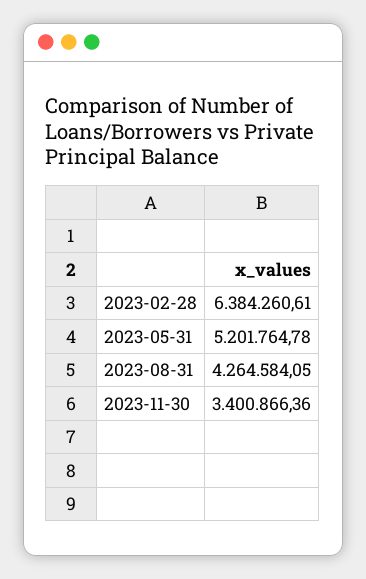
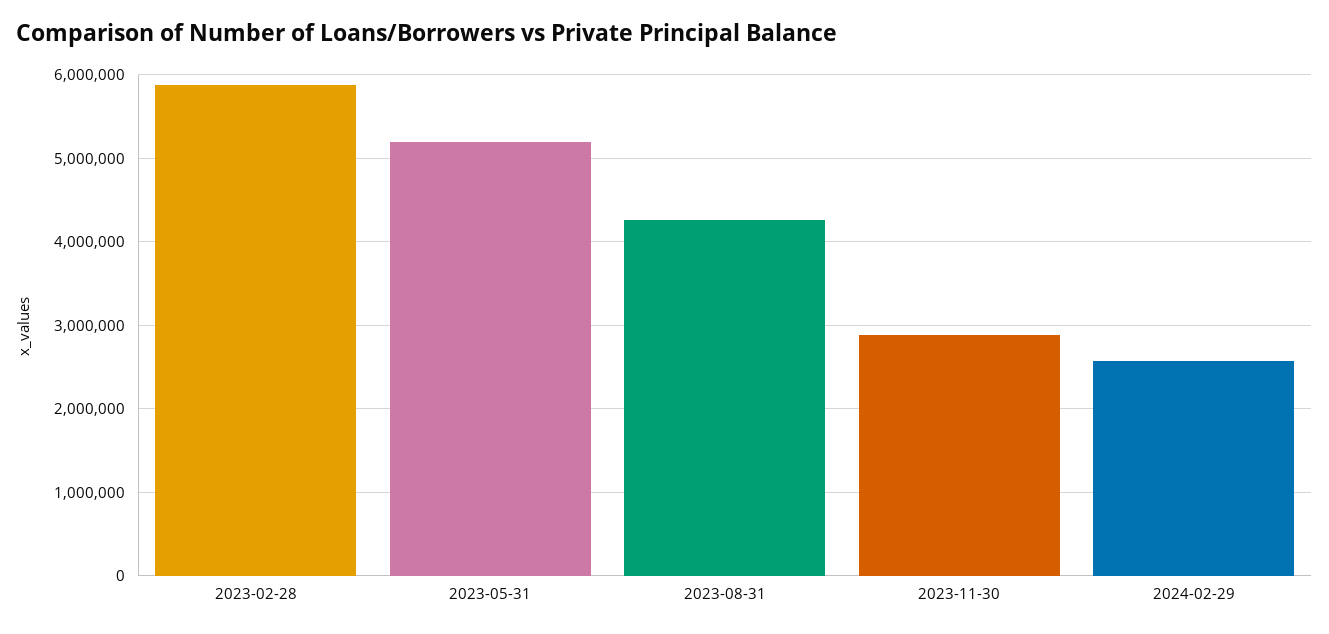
2023-02-28: 6384260.61 -> 5900000
2023-11-30: 3400866.36 -> 2900000
2024-02-29: none -> 2600000

